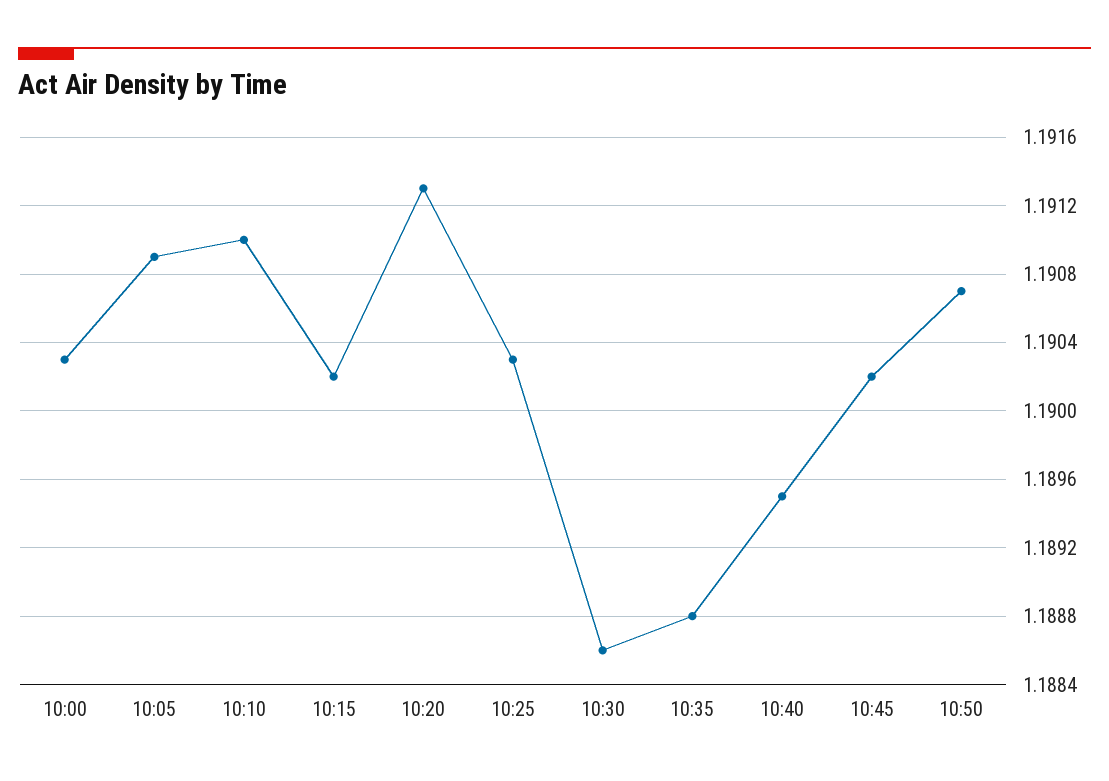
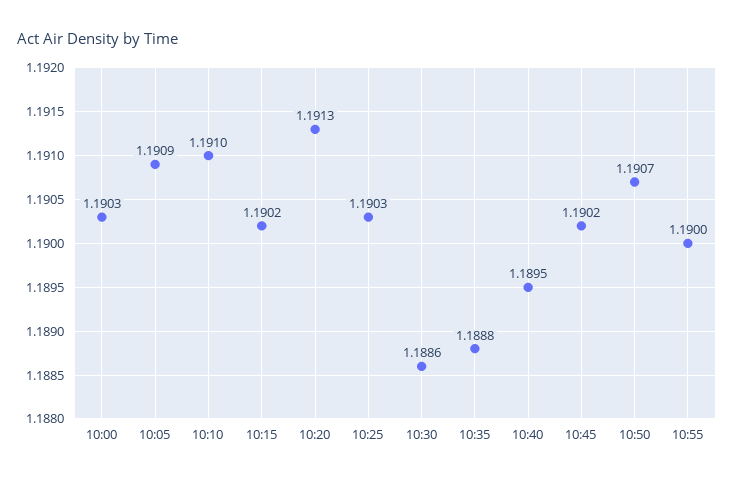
10:55: none -> 1.19

